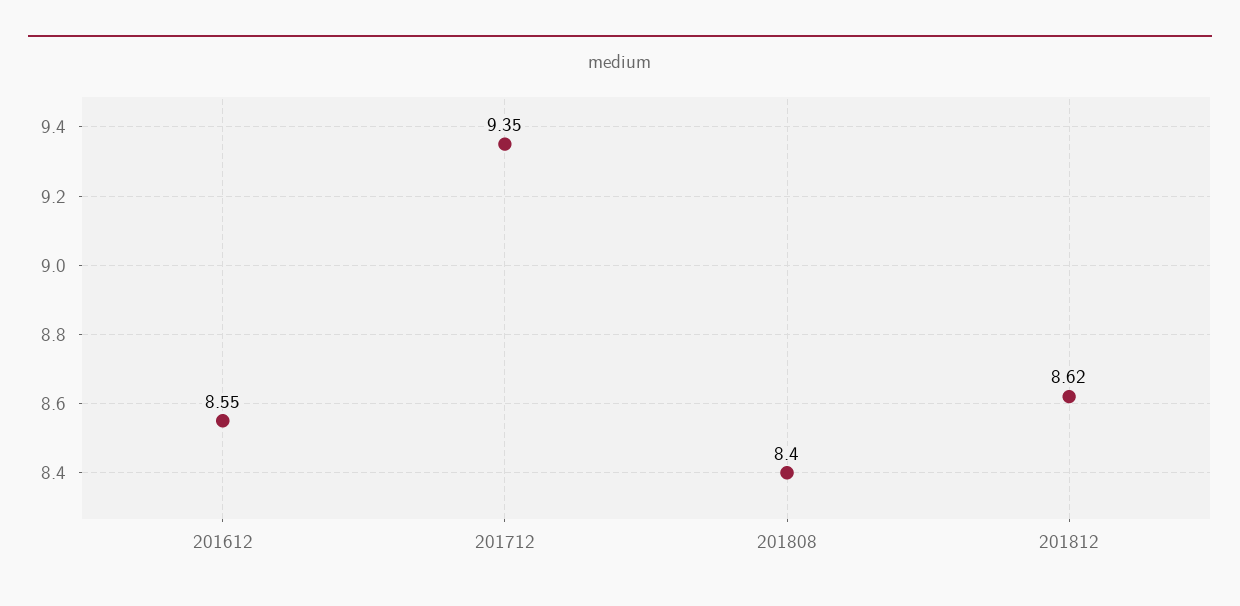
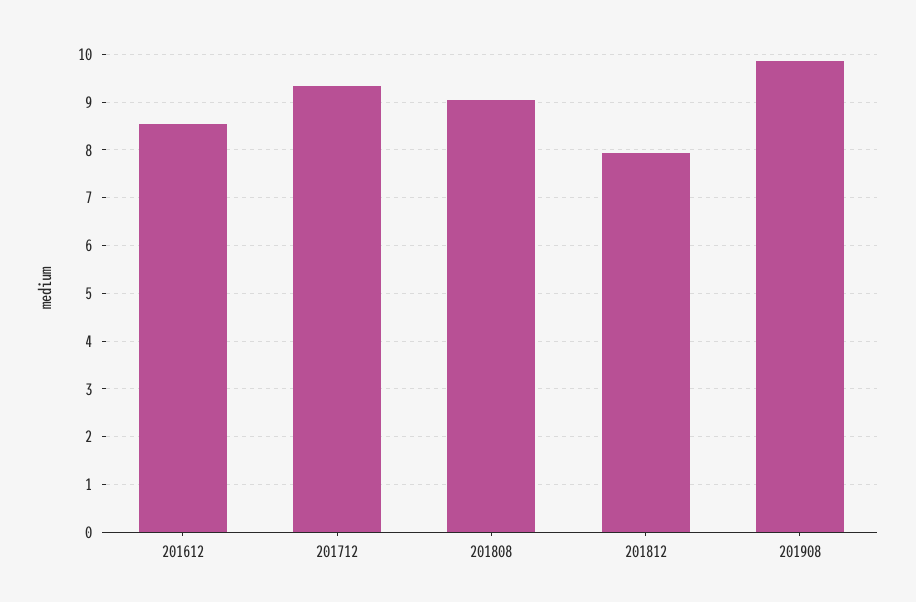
201808: 8.4 -> 9
201812: 8.62 -> 8
201908: none -> 9.8

